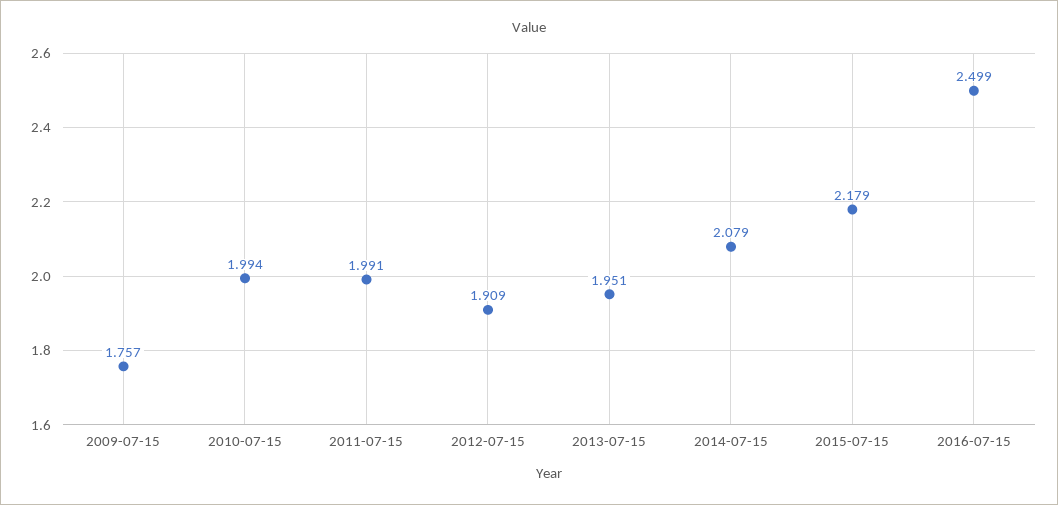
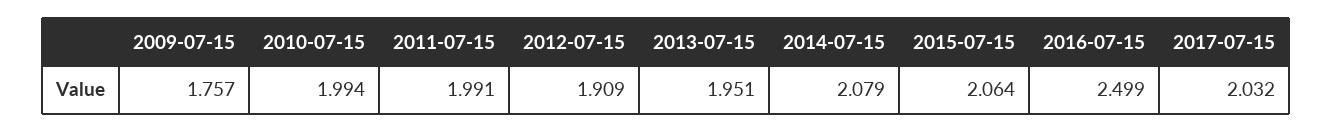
2015-07-15: 2.179 -> 2.064
2017-07-15: none -> 2.032

